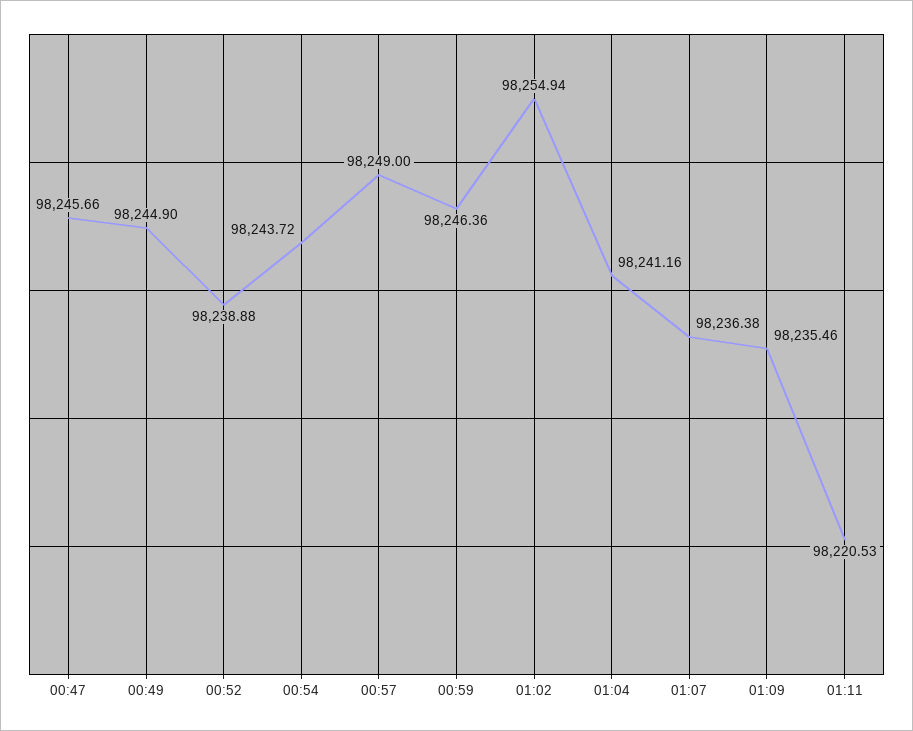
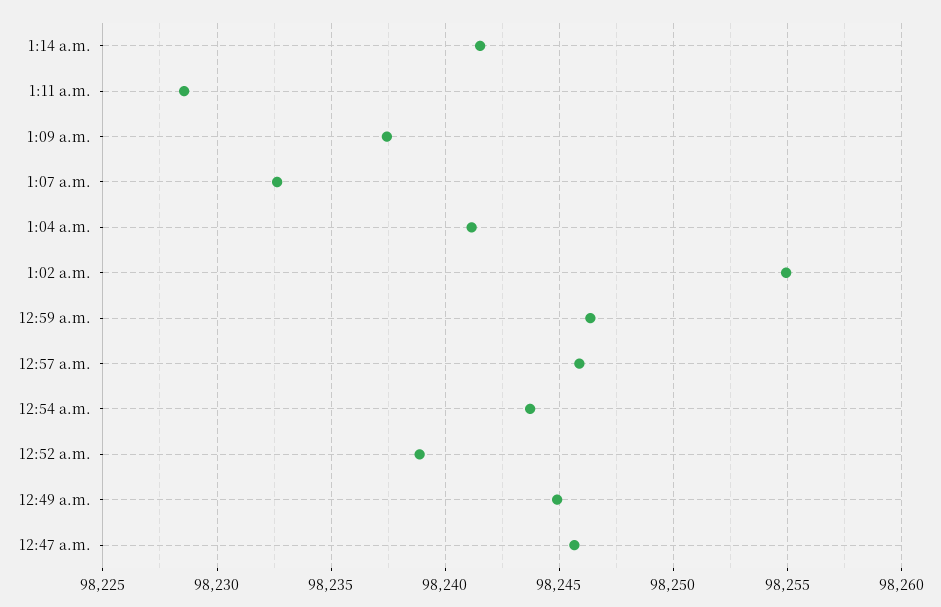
00:57: 98249 -> 98246
01:07: 98236.38 -> 98232.5
01:09: 98235.46 -> 98237.5
01:11: 98220.53 -> 98228.5
1:14 a.m.: none -> 98241.5

